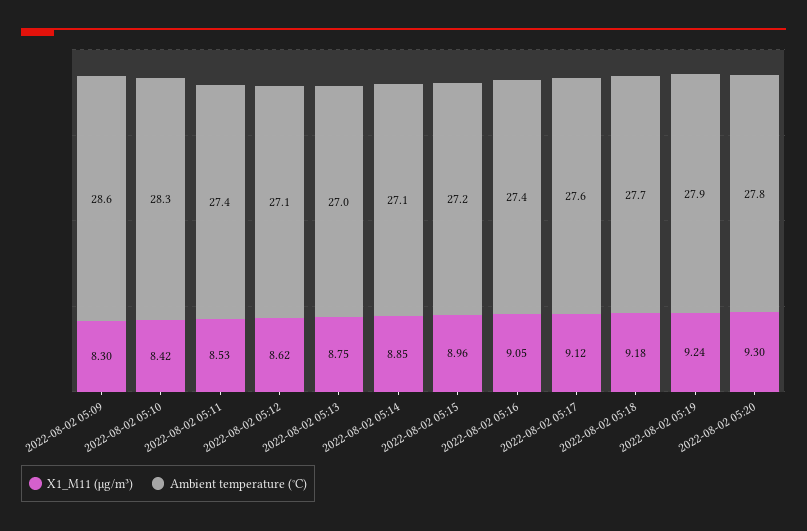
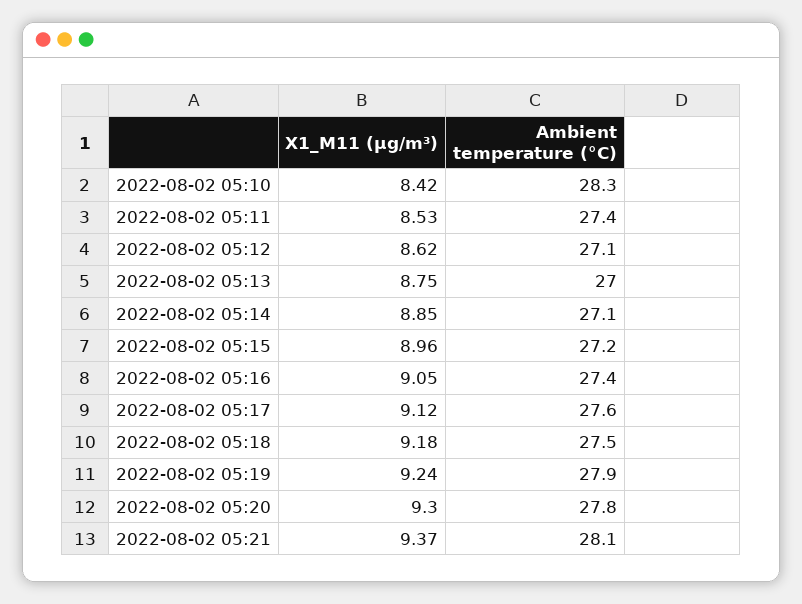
X1_M11 (μg/m³), 2022-08-02 05:09: 8.3 -> none
Ambient temperature (°C), 2022-08-02 05:09: 28.6 -> none
Ambient temperature (°C), 2022-08-02 05:18: 27.7 -> 27.5
X1_M11 (μg/m³), 2022-08-02 05:21: none -> 9.37
Ambient temperature (°C), 2022-08-02 05:21: none -> 28.1

